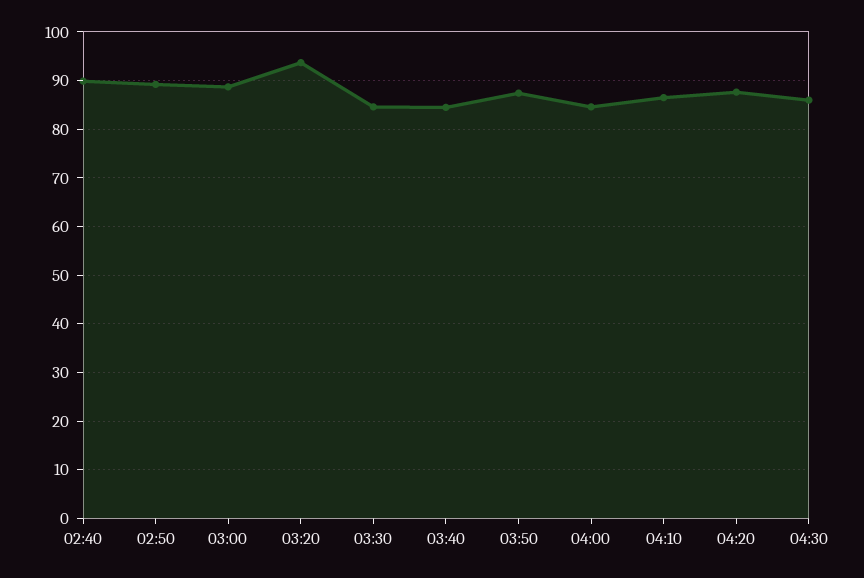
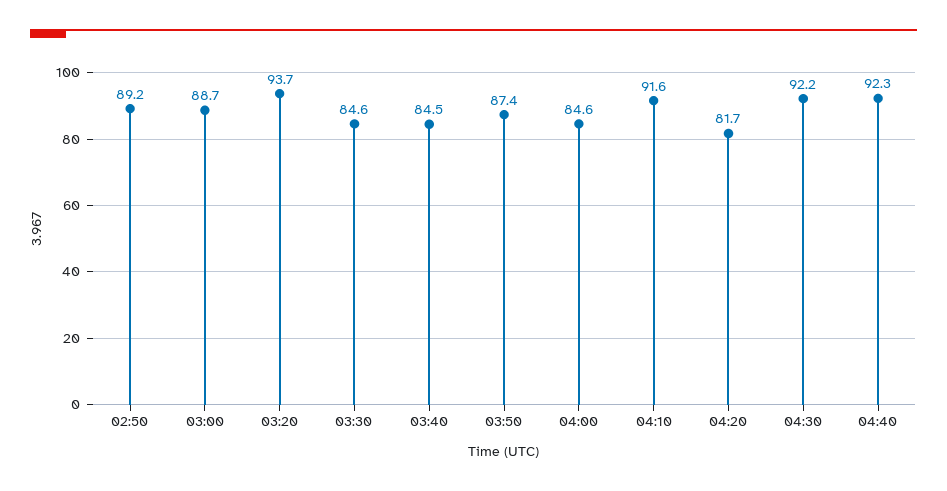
02:40: 90 -> none
04:10: 86 -> 91.6
04:20: 88 -> 81.7
04:30: 86 -> 92.2
04:40: none -> 92.3

